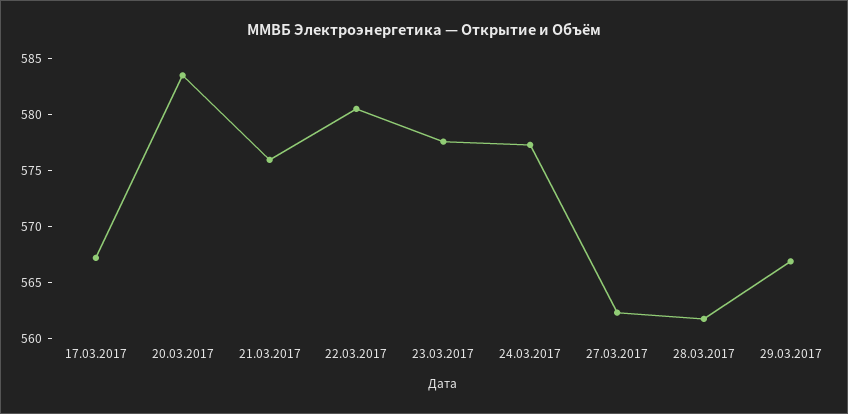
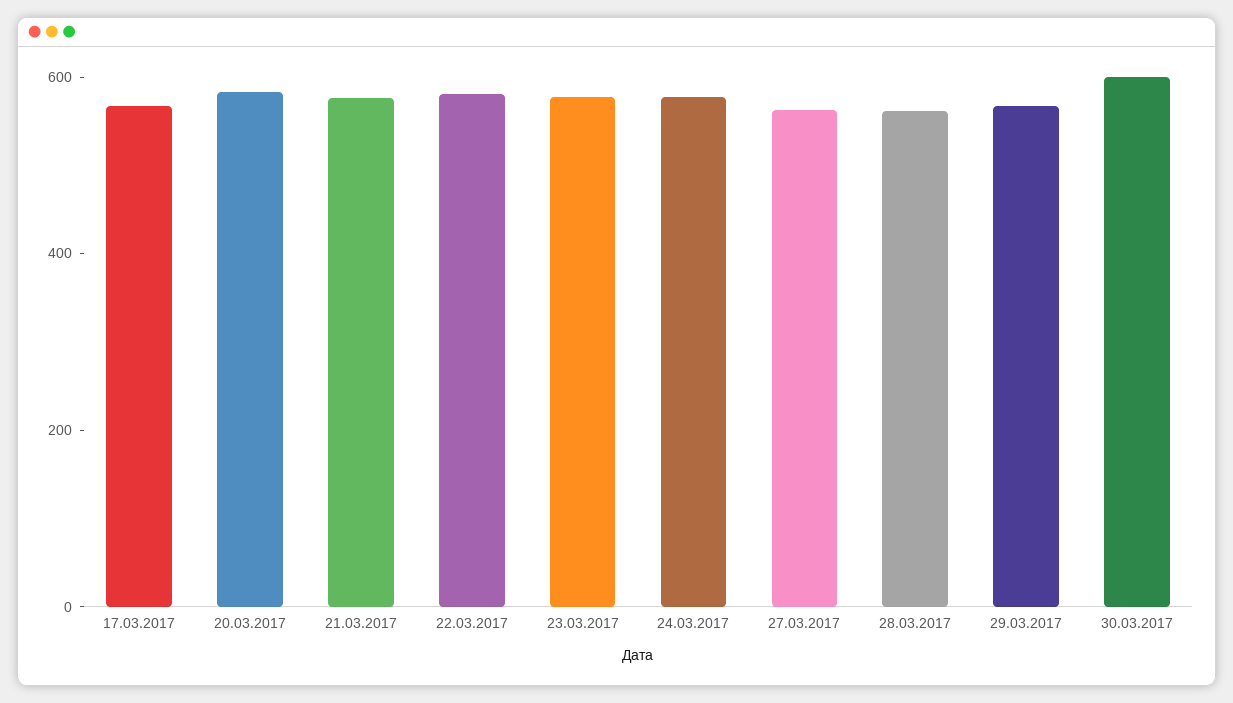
30.03.2017: none -> 600

